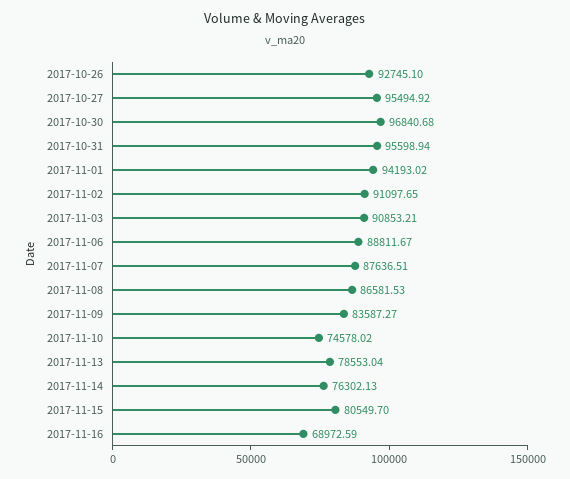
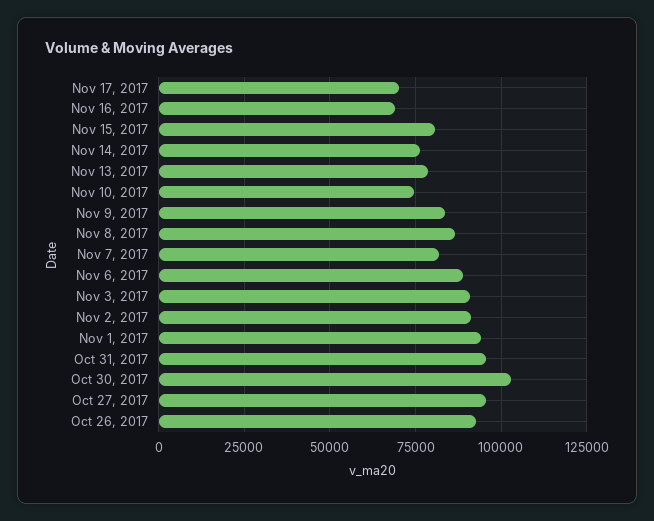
2017-10-30: 96840.68 -> 102500
2017-11-07: 87636.51 -> 82500
Nov 17, 2017: none -> 70000

